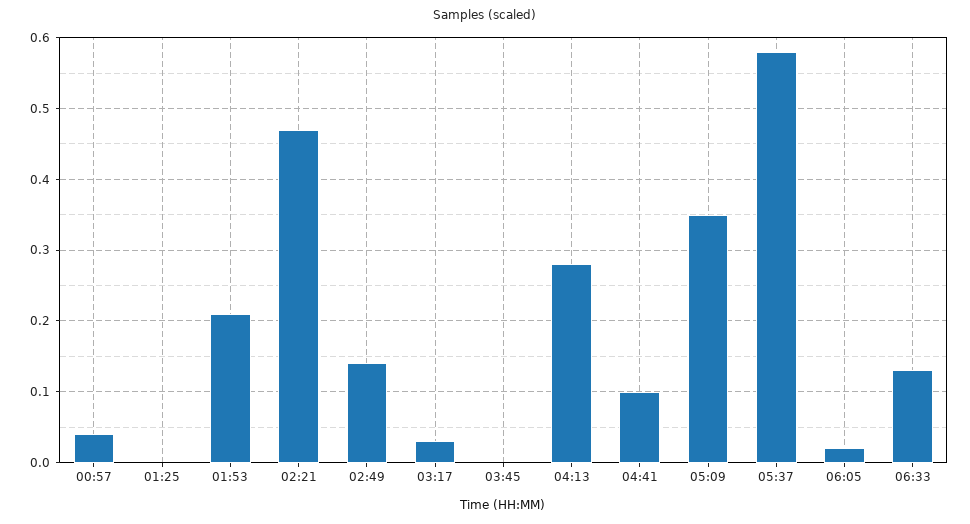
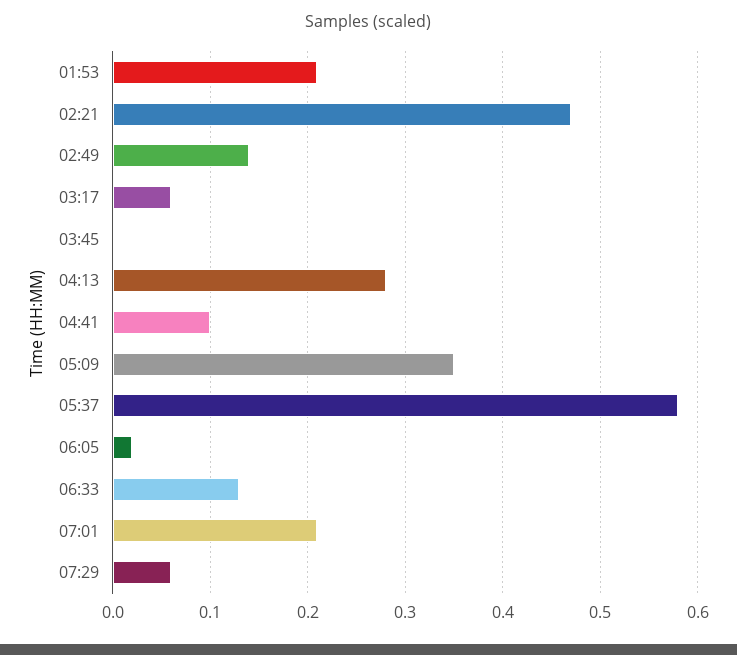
00:57: 0.04 -> none
01:25: 0 -> none
03:17: 0.03 -> 0.06
07:01: none -> 0.21
07:29: none -> 0.06

